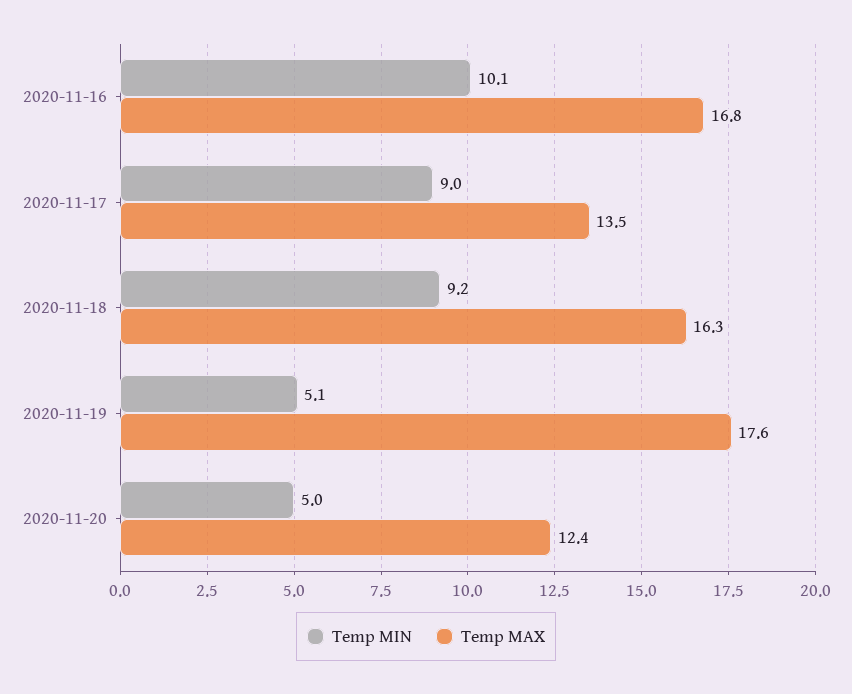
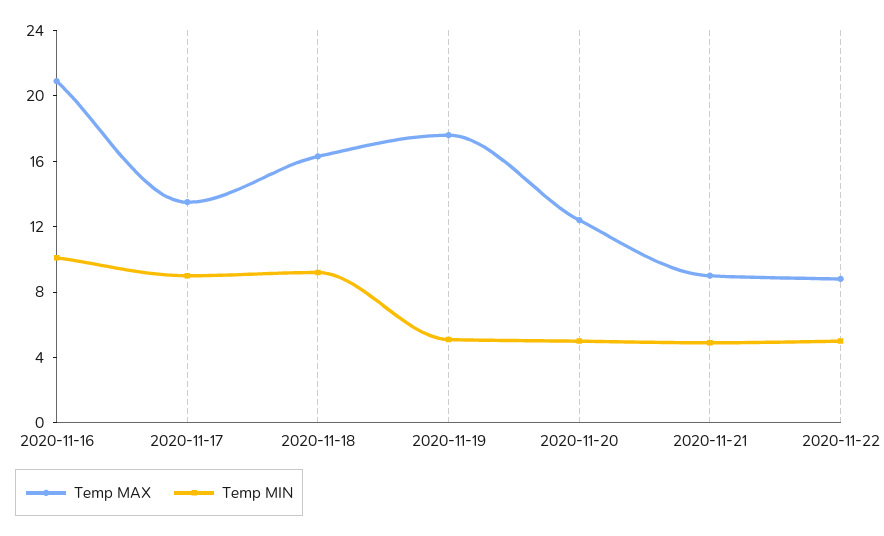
Temp MAX, 2020-11-16: 16.8 -> 21
Temp MAX, 2020-11-21: none -> 9
Temp MIN, 2020-11-21: none -> 5
Temp MAX, 2020-11-22: none -> 9
Temp MIN, 2020-11-22: none -> 5

